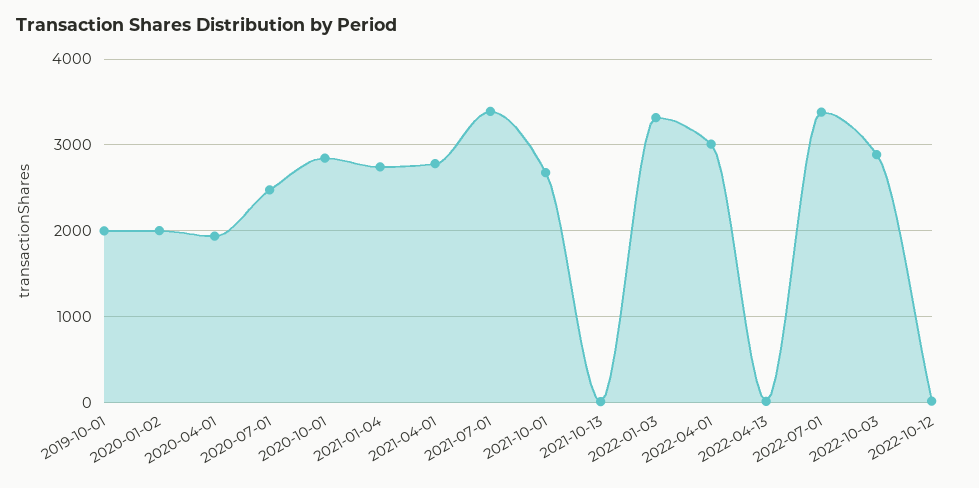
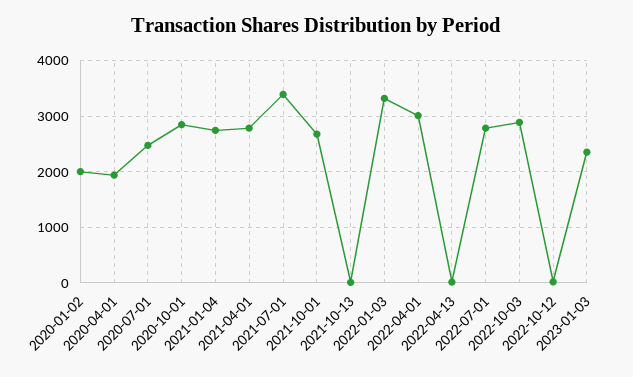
2019-10-01: 2000 -> none
2022-07-01: 3400 -> 2800
2023-01-03: none -> 2400

